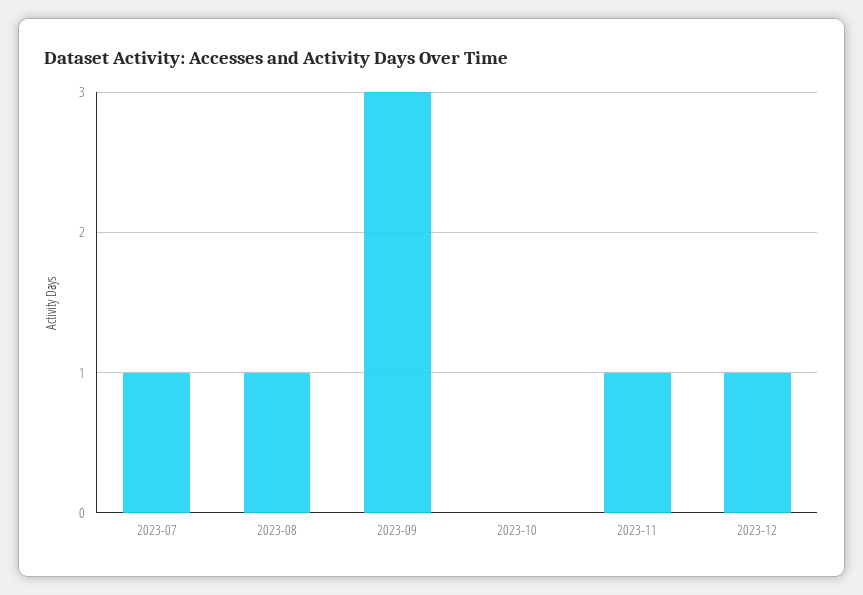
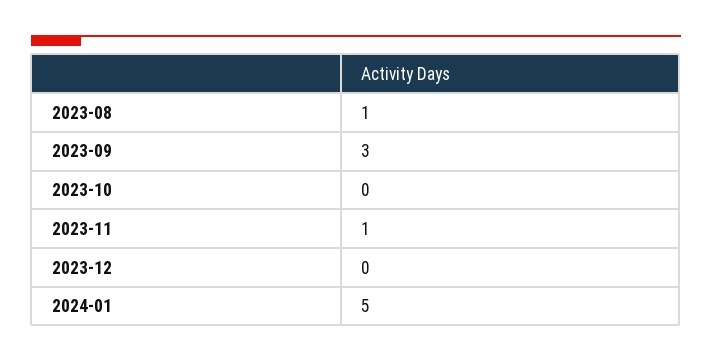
2023-07: 1 -> none
2023-12: 1 -> 0
2024-01: none -> 5

